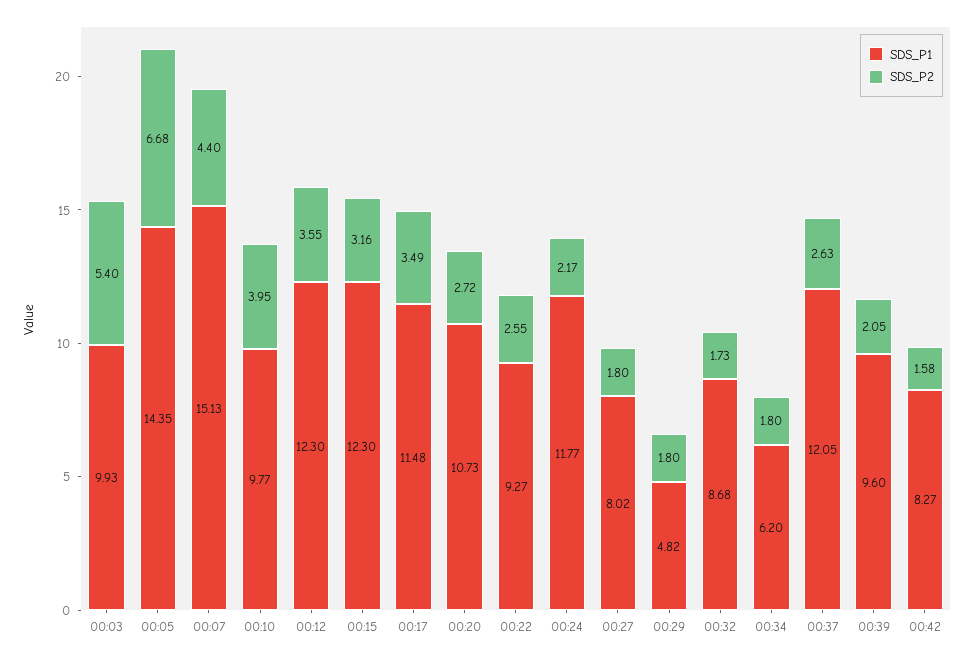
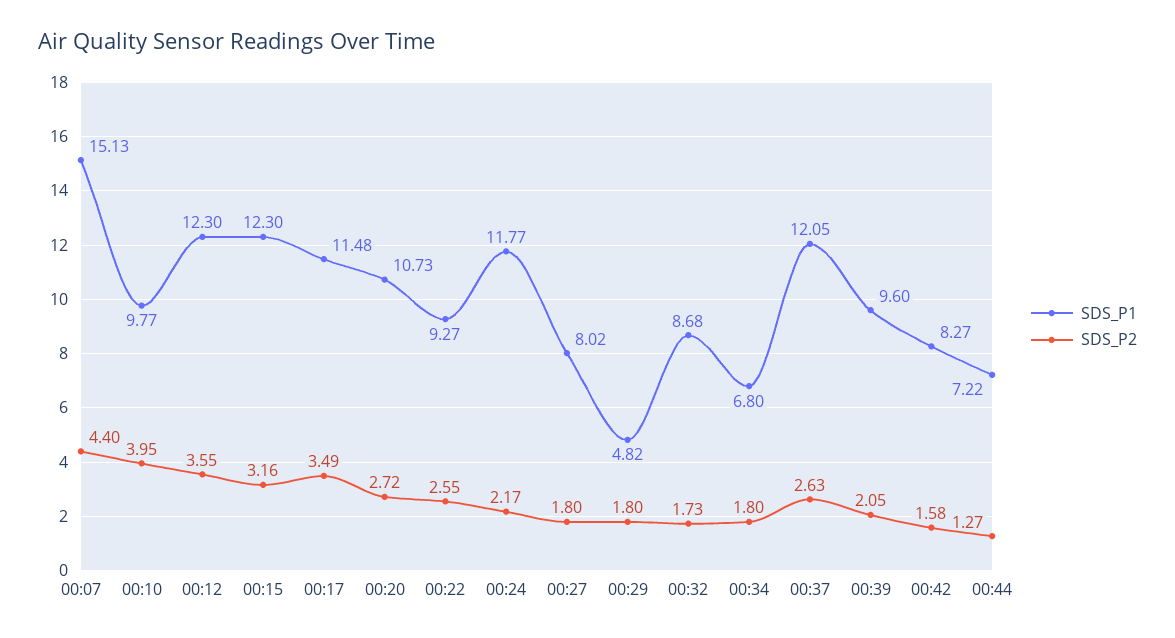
SDS_P1, 00:03: 9.93 -> none
SDS_P2, 00:03: 5.4 -> none
SDS_P1, 00:05: 14.35 -> none
SDS_P2, 00:05: 6.68 -> none
SDS_P1, 00:34: 6.2 -> 6.8
SDS_P1, 00:44: none -> 7.22
SDS_P2, 00:44: none -> 1.27

